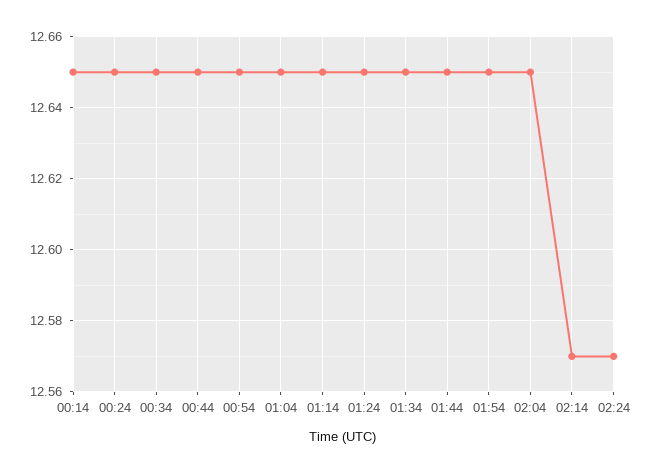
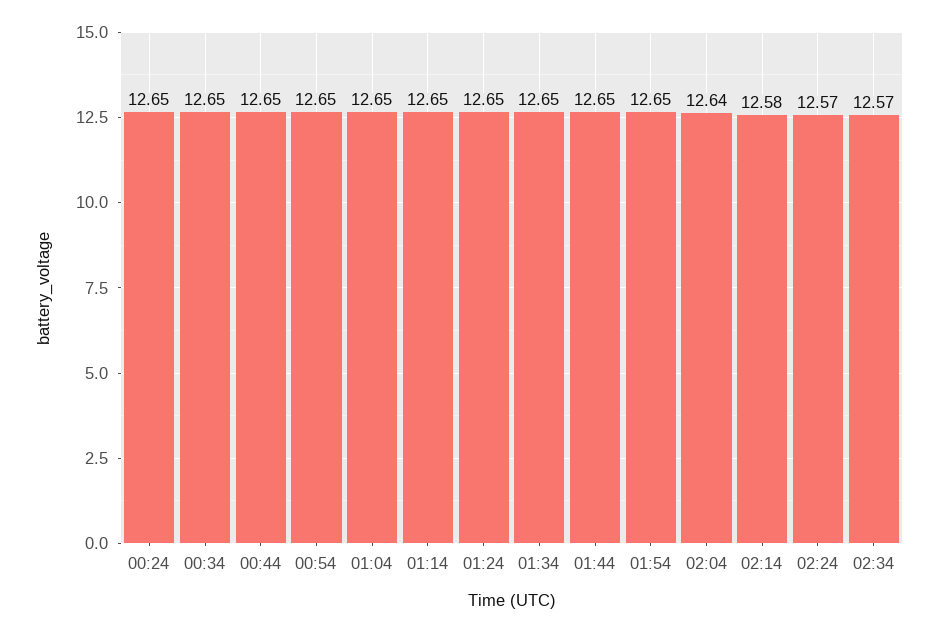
00:14: 12.65 -> none
02:04: 12.65 -> 12.64
02:14: 12.57 -> 12.58
02:34: none -> 12.57

